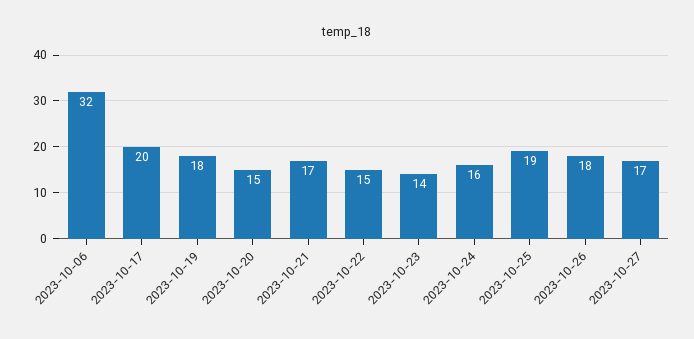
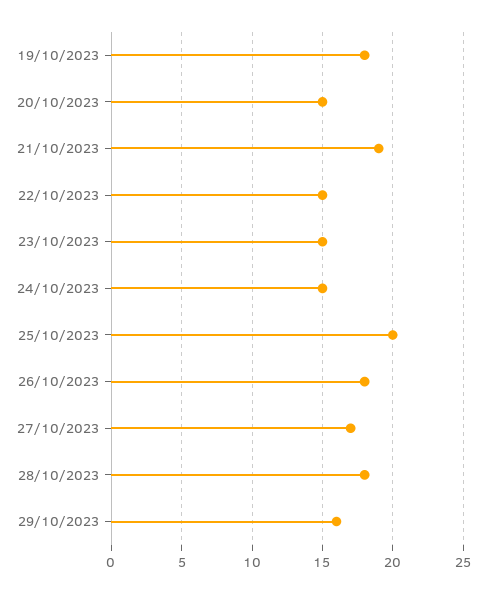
2023-10-06: 32 -> none
2023-10-17: 20 -> none
2023-10-21: 17 -> 19
2023-10-23: 14 -> 15
2023-10-24: 16 -> 15
2023-10-25: 19 -> 20
28/10/2023: none -> 18
29/10/2023: none -> 16

